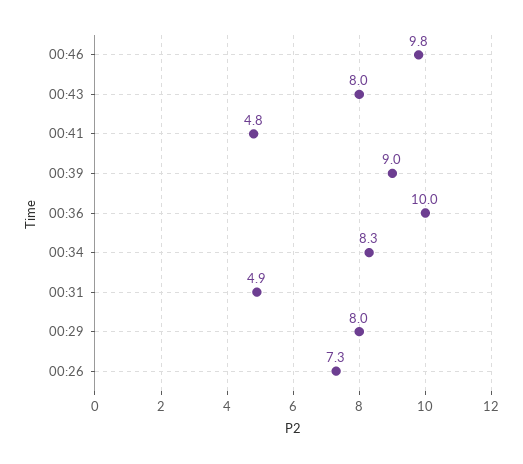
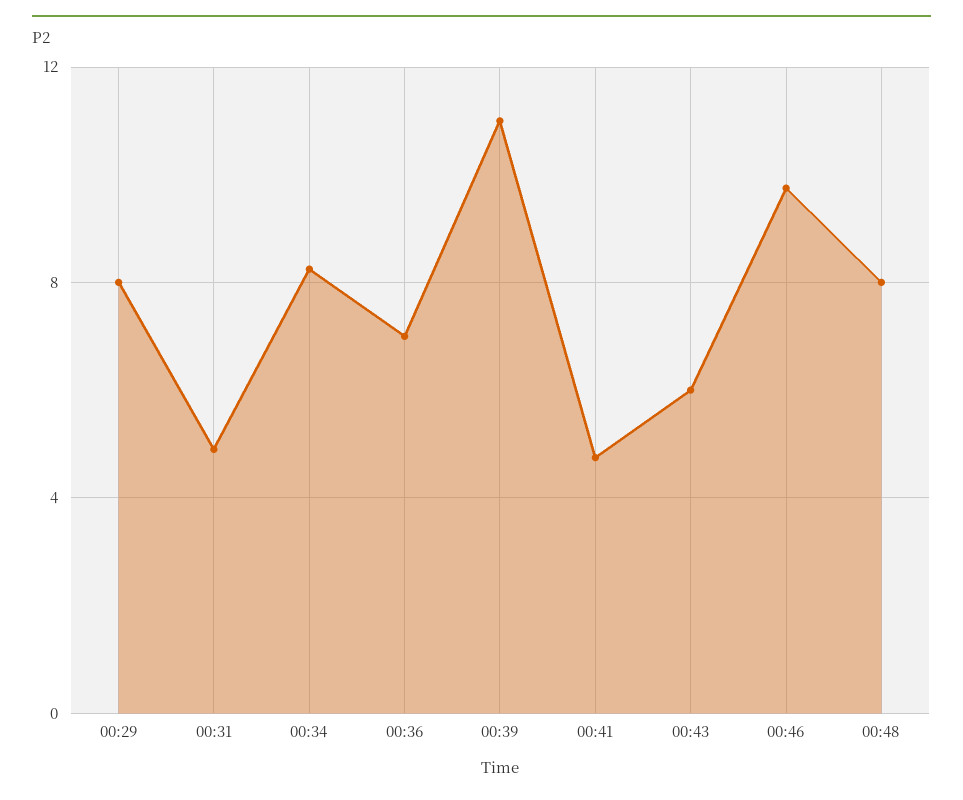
00:43: 8 -> 6
00:39: 9 -> 11
00:36: 10 -> 7
00:26: 7.3 -> none
00:48: none -> 8

